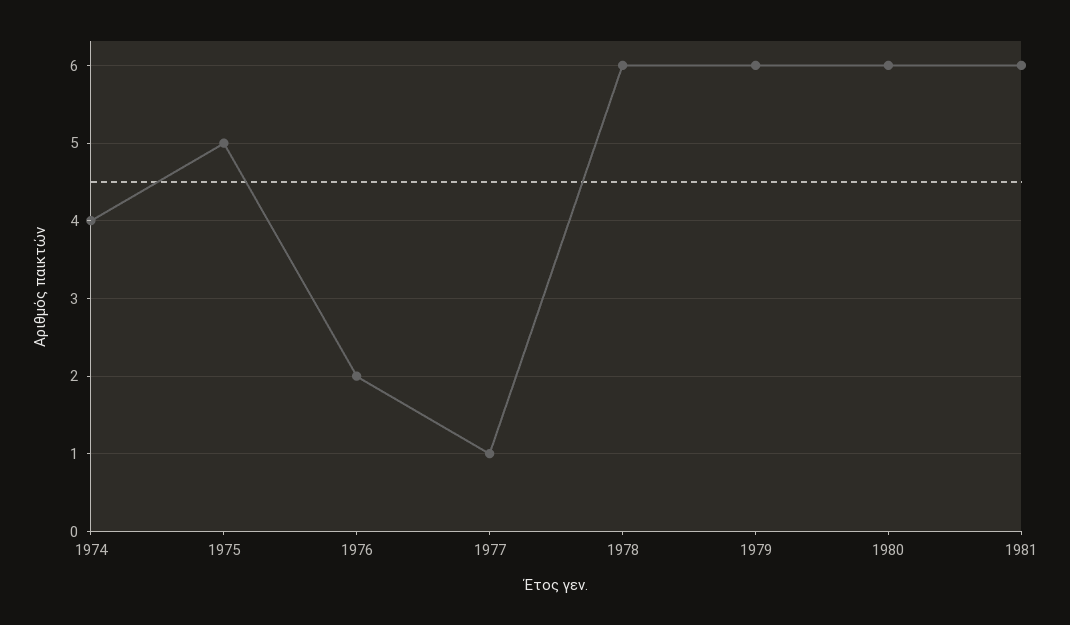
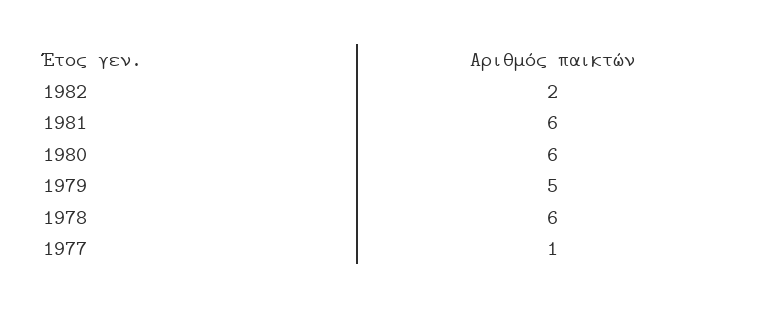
1974: 4 -> none
1975: 5 -> none
1976: 2 -> none
1979: 6 -> 5
1982: none -> 2

